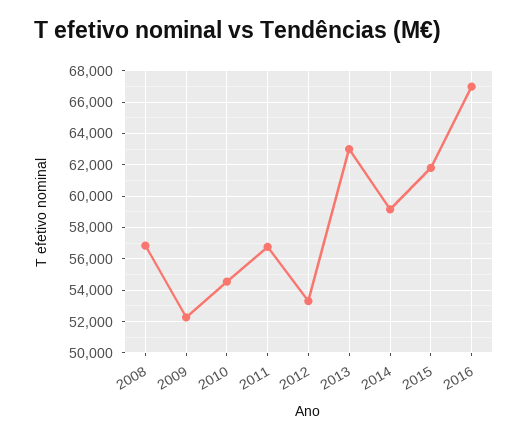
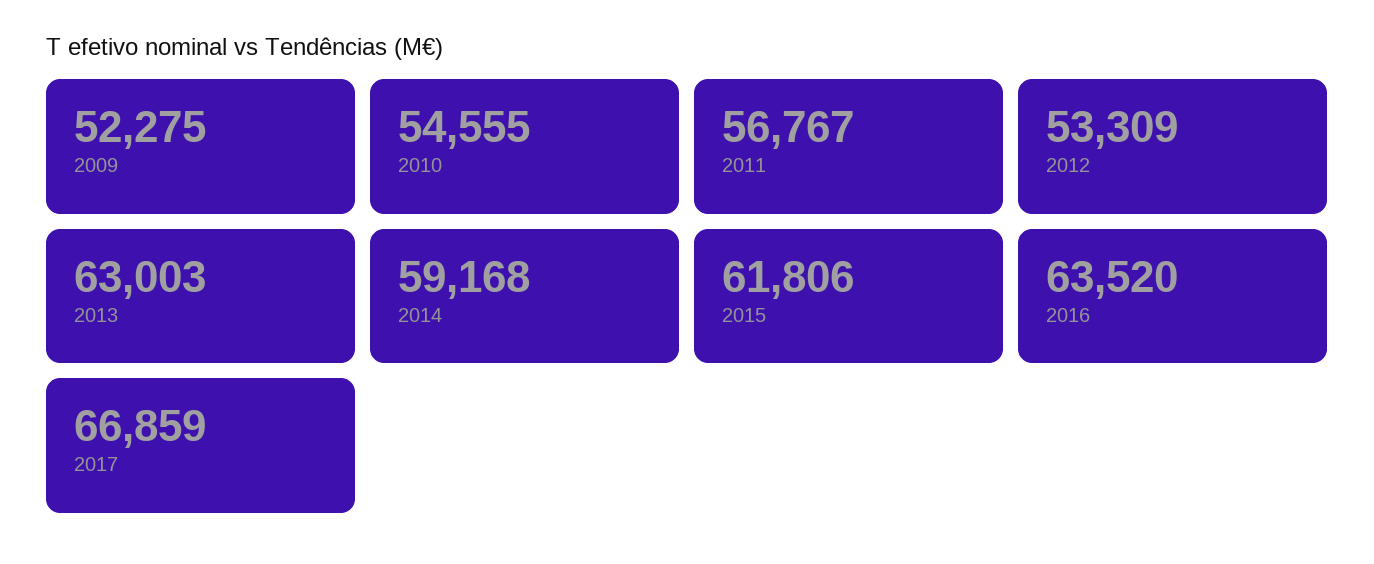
2008: 57000 -> none
2016: 67000 -> 63520
2017: none -> 66859

